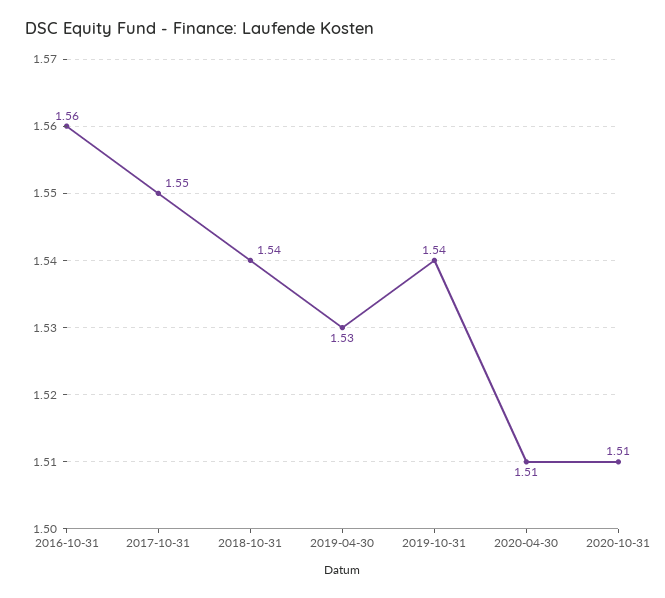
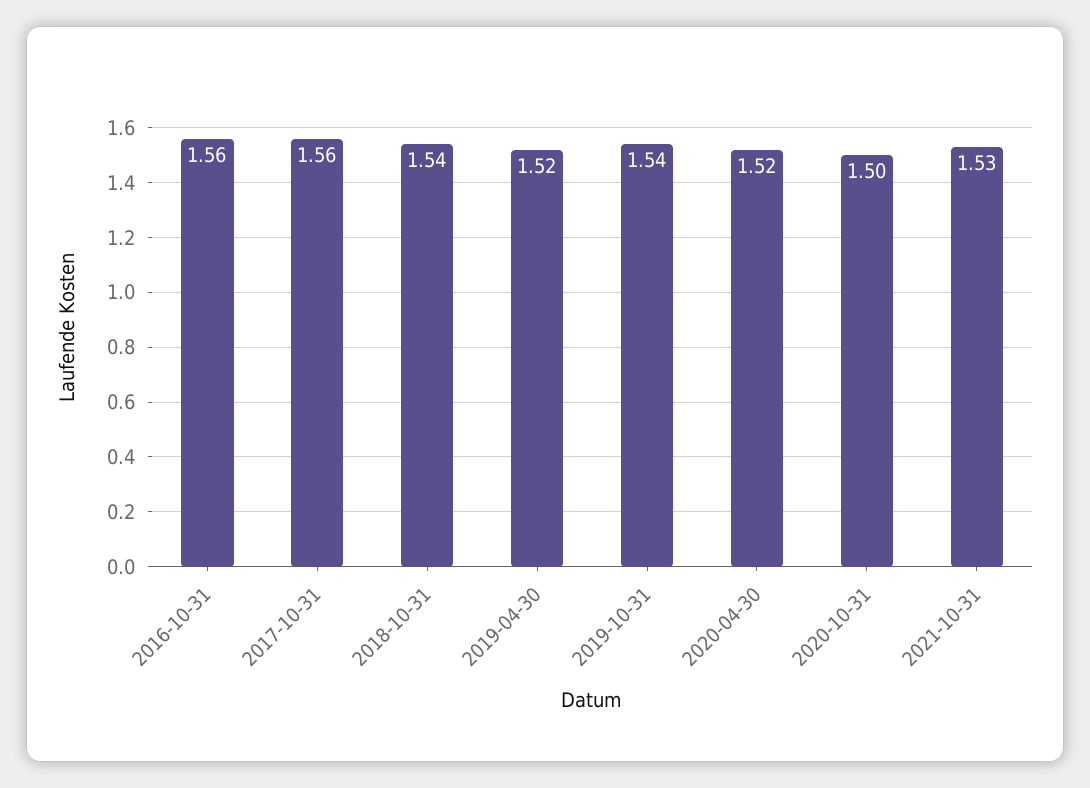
2017-10-31: 1.55 -> 1.56
2019-04-30: 1.53 -> 1.52
2020-04-30: 1.51 -> 1.52
2020-10-31: 1.51 -> 1.5
2021-10-31: none -> 1.53

